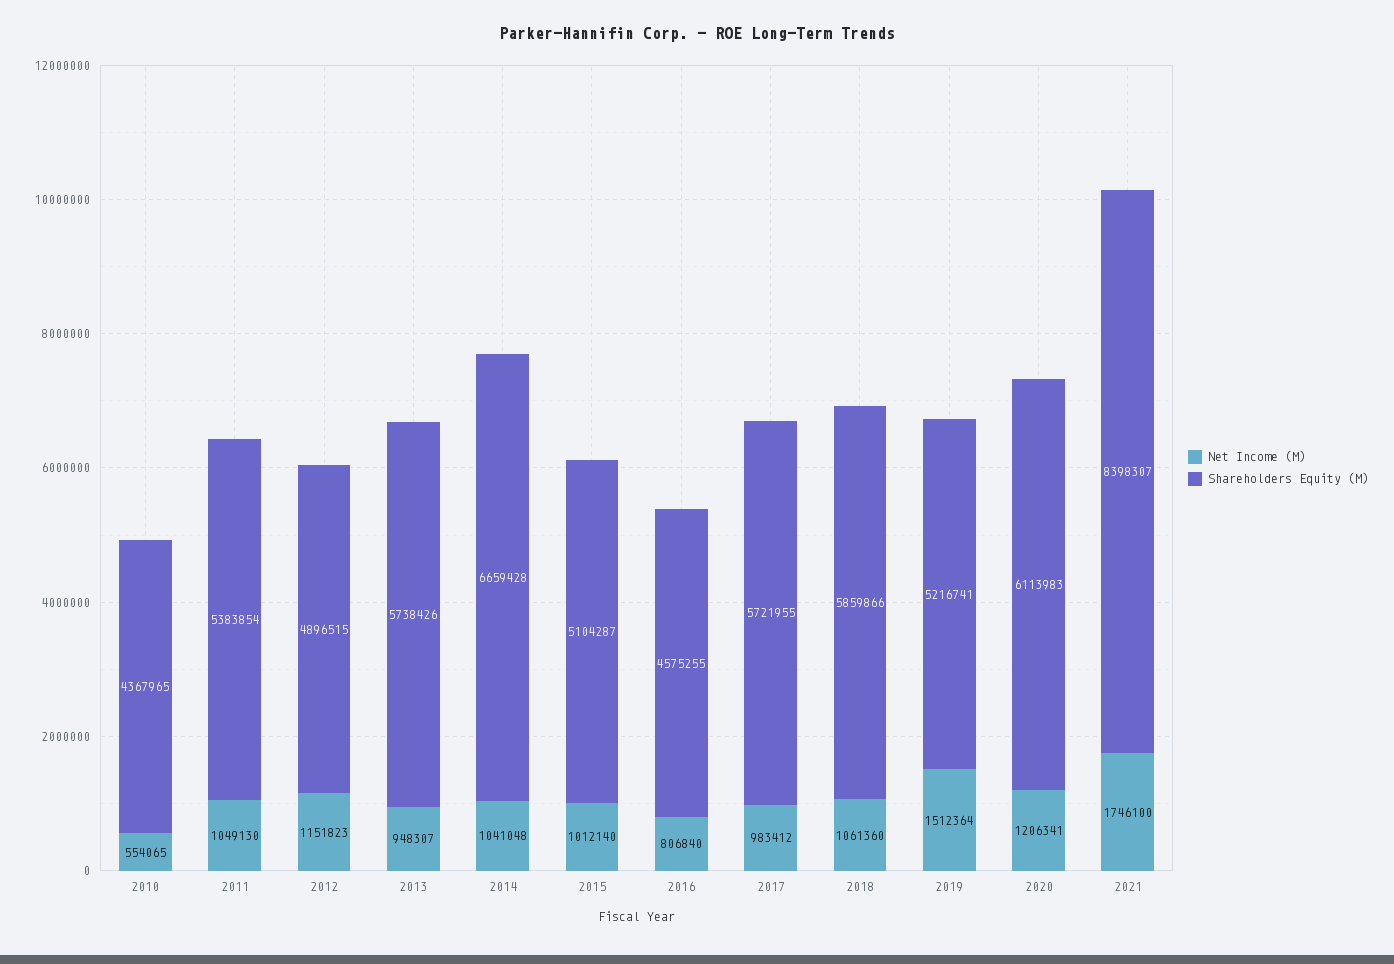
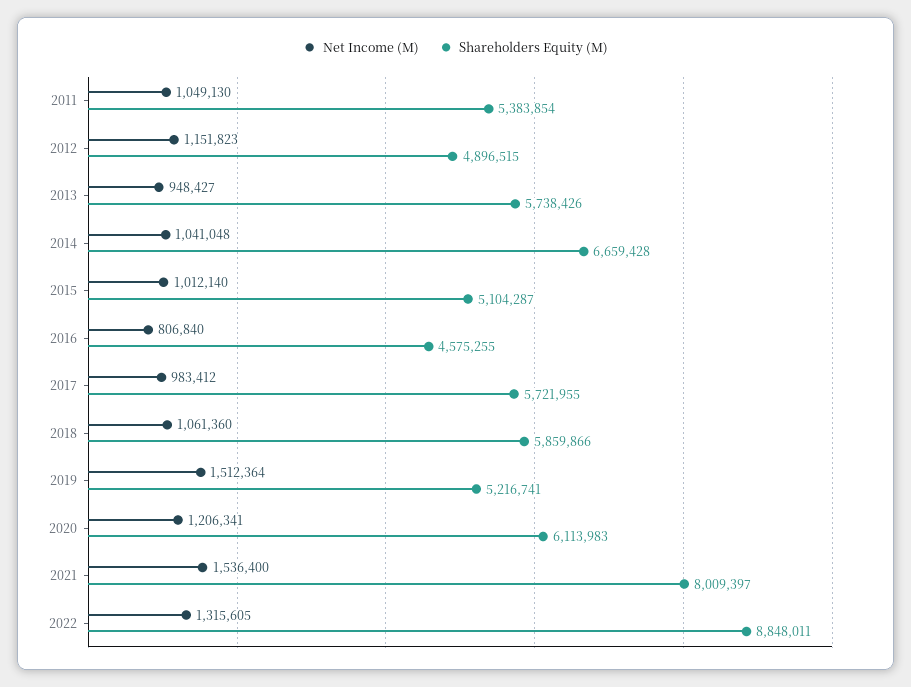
Net Income (M), 2010: 554065 -> none
Shareholders Equity (M), 2010: 4367965 -> none
Net Income (M), 2013: 948307 -> 948427
Net Income (M), 2021: 1746100 -> 1536400
Shareholders Equity (M), 2021: 8398307 -> 8009397
Net Income (M), 2022: none -> 1315605
Shareholders Equity (M), 2022: none -> 8848011

